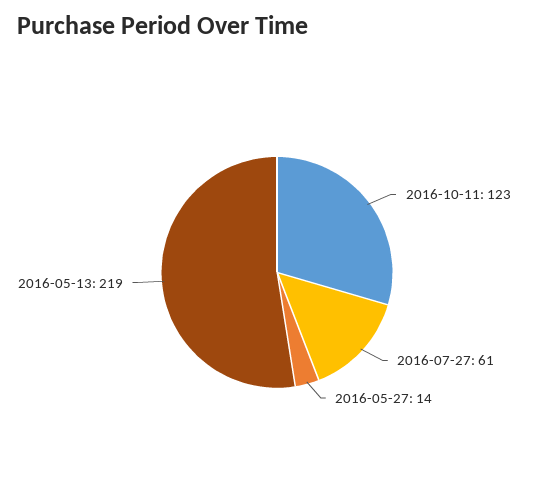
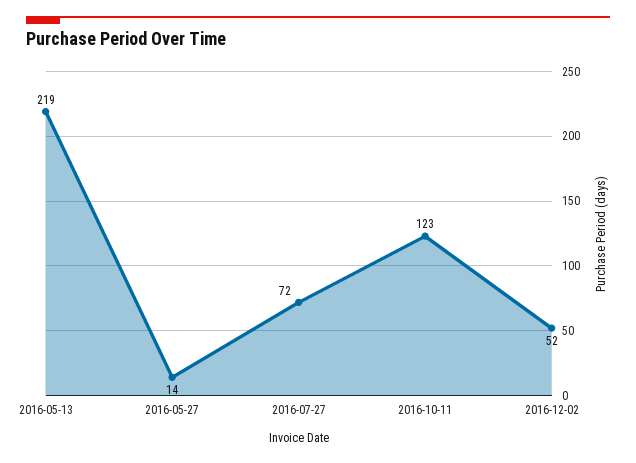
2016-07-27: 61 -> 72
2016-12-02: none -> 52

